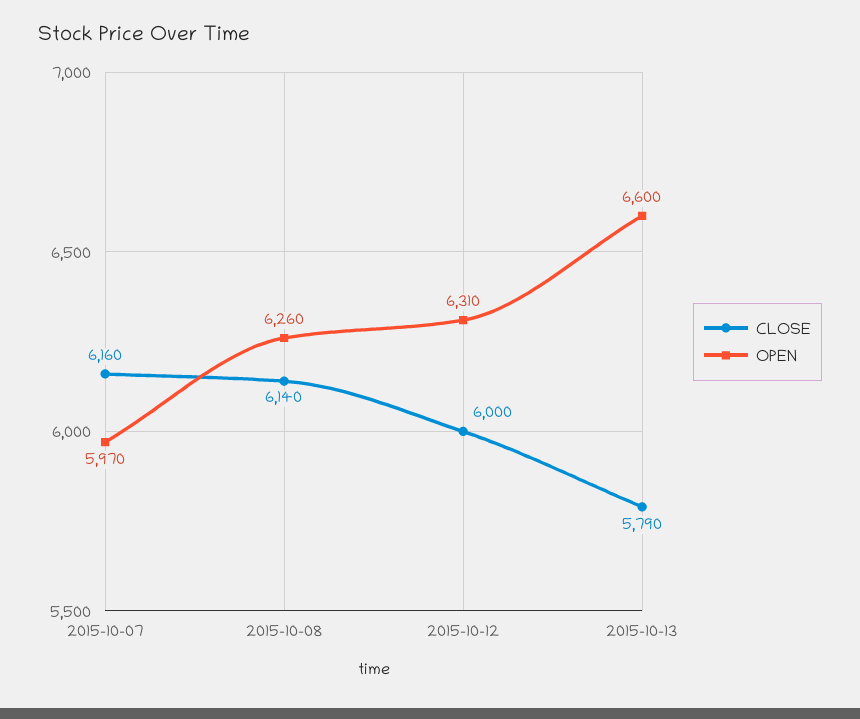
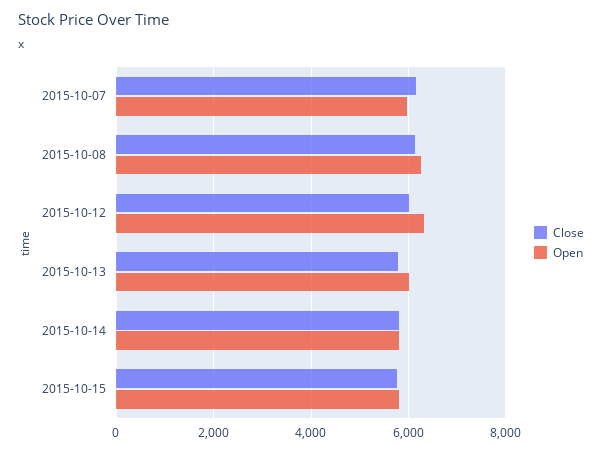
OPEN, 2015-10-13: 6600 -> 6000
CLOSE, 2015-10-14: none -> 5800
OPEN, 2015-10-14: none -> 5800
CLOSE, 2015-10-15: none -> 5800
OPEN, 2015-10-15: none -> 5800

